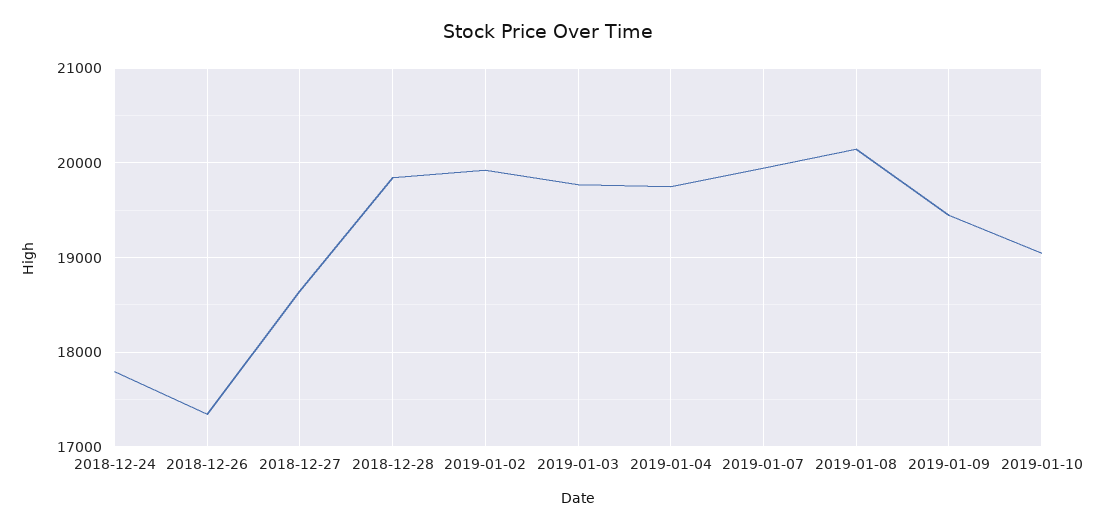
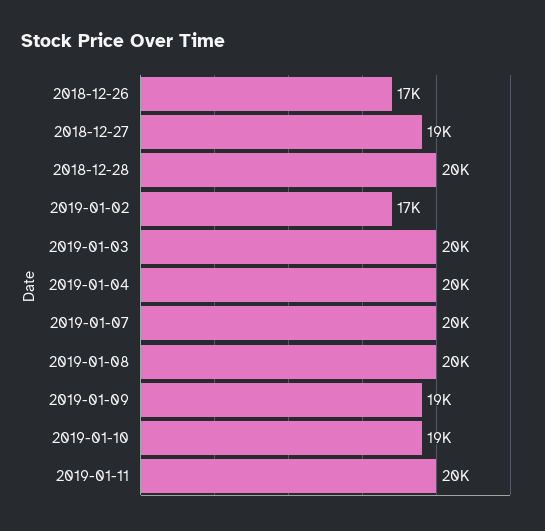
2018-12-24: 17800 -> none
2019-01-02: 19900 -> 17000
2019-01-11: none -> 20000

